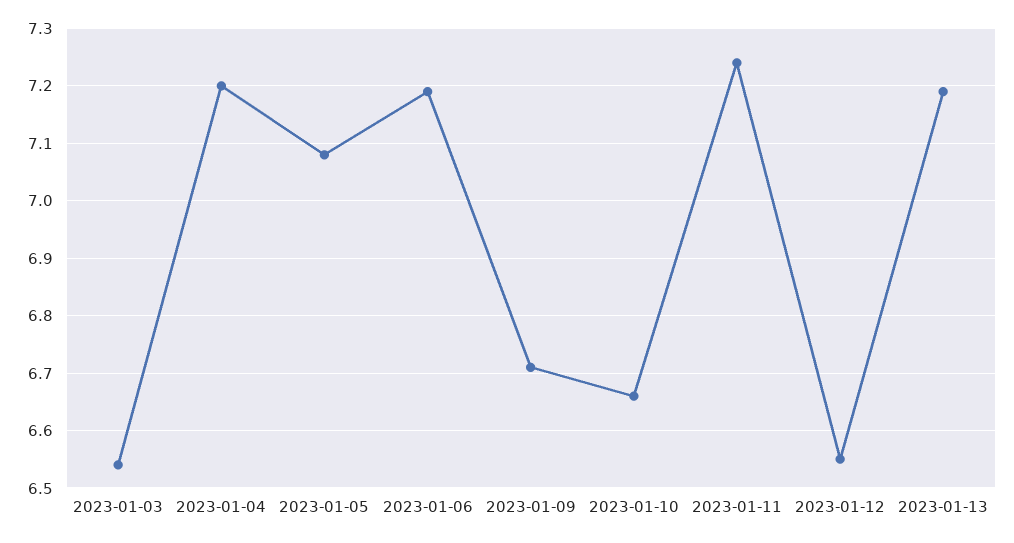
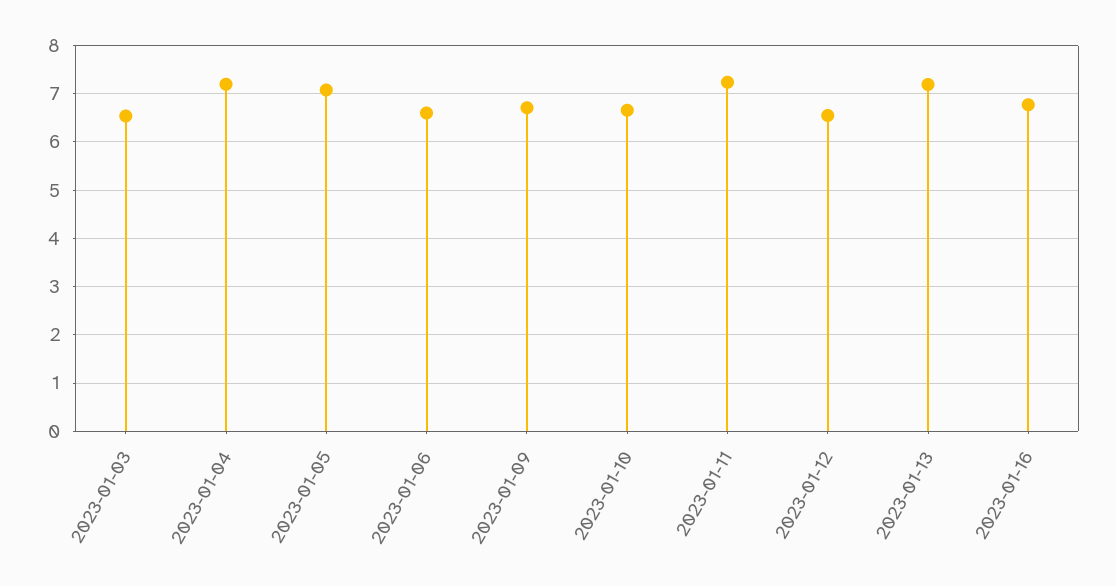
2023-01-06: 7.2 -> 6.6
2023-01-16: none -> 6.8

